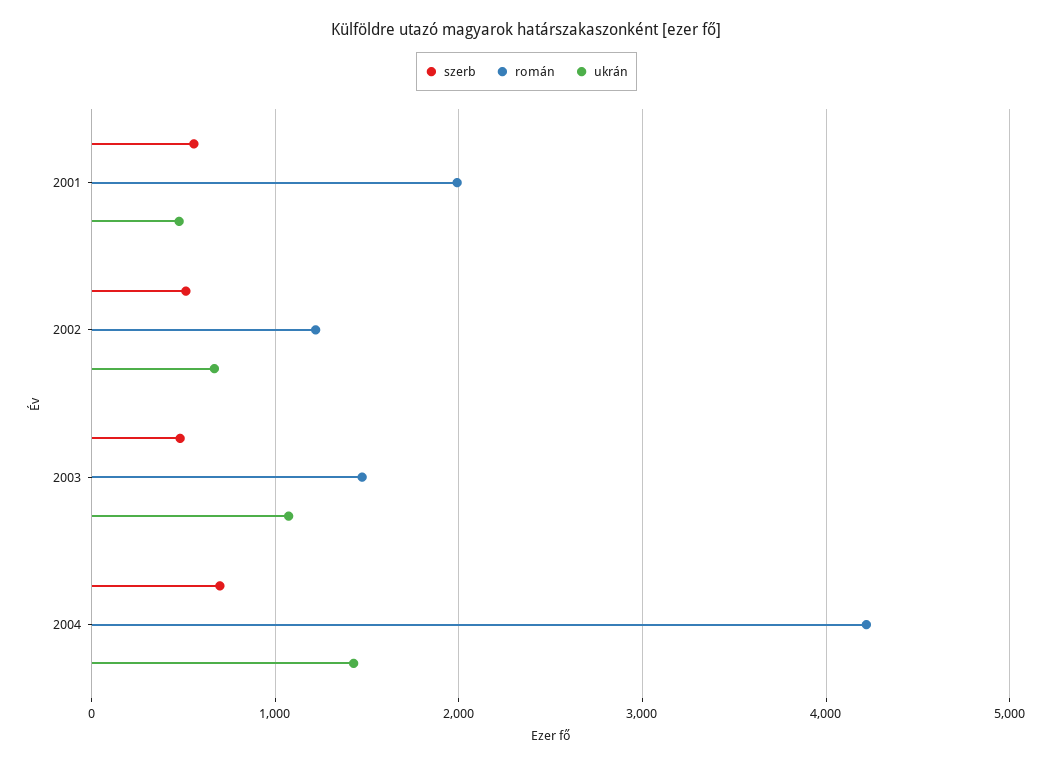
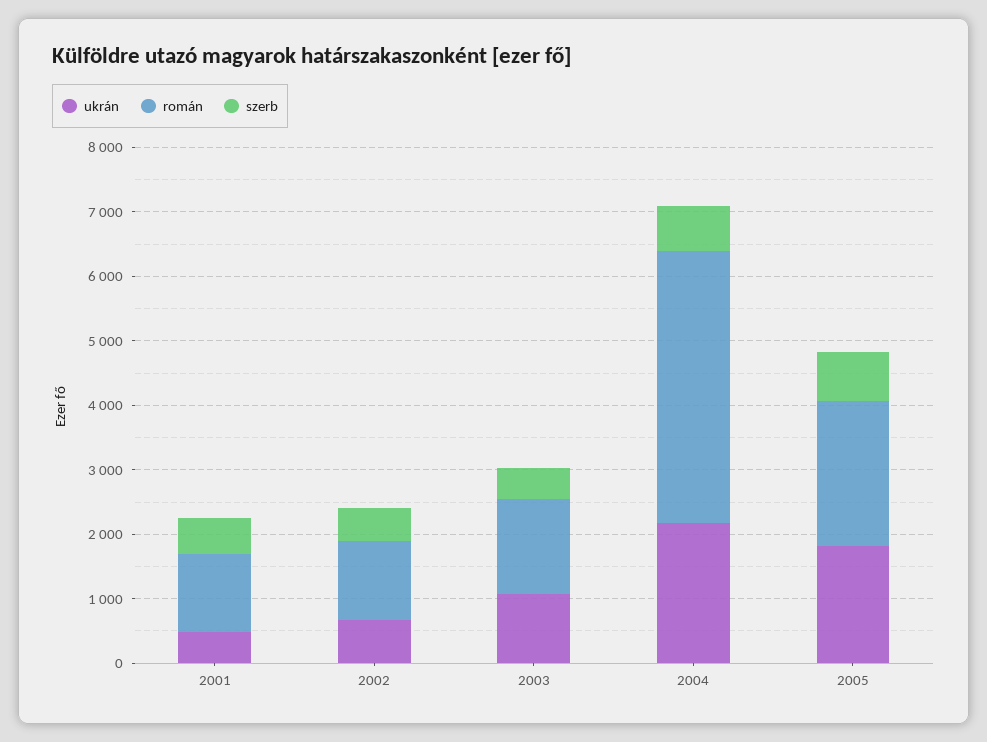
román, 2001: 2000 -> 1200
ukrán, 2004: 1400 -> 2200
ukrán, 2005: none -> 1800
román, 2005: none -> 2200
szerb, 2005: none -> 800

